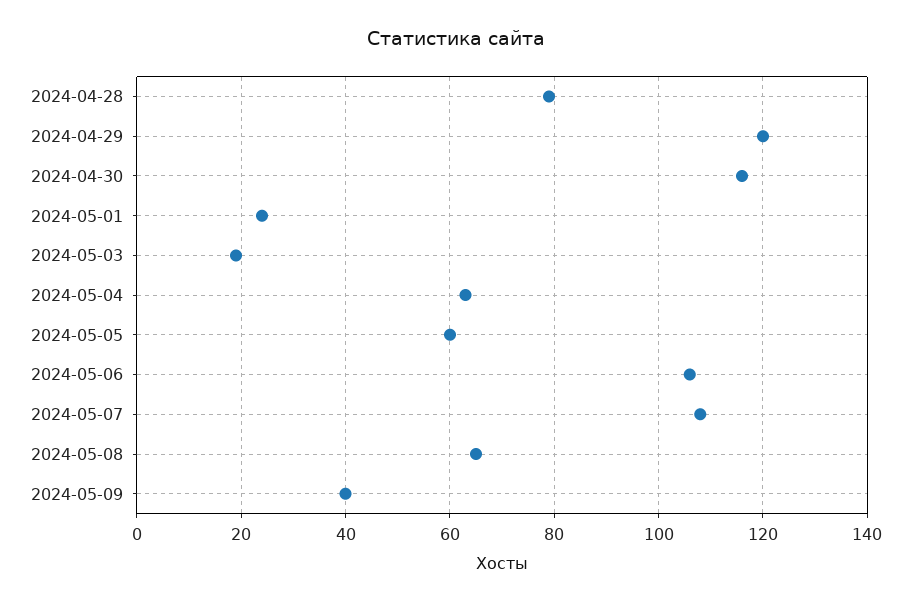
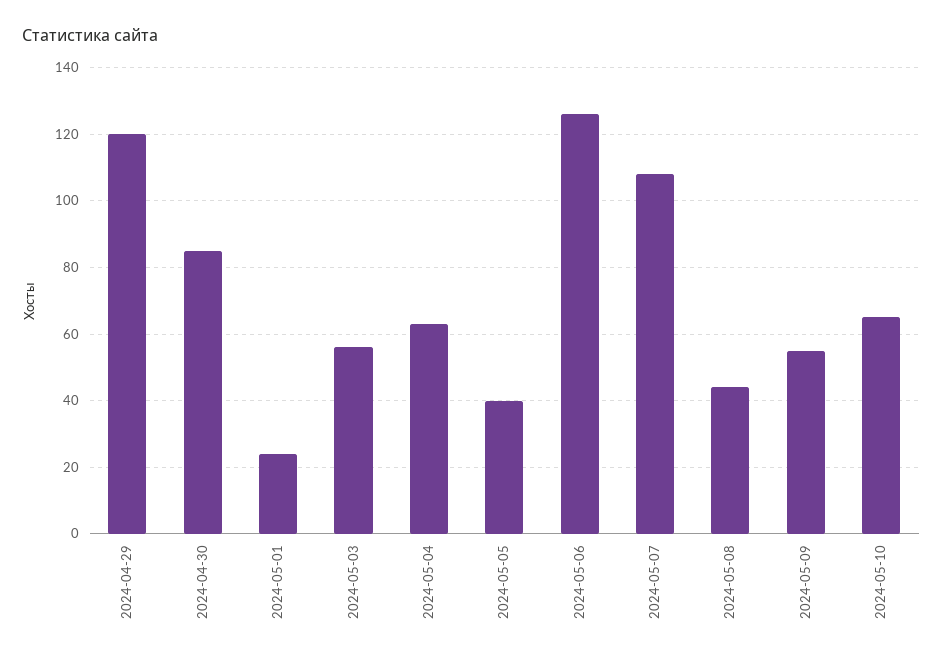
2024-04-28: 80 -> none
2024-04-30: 115 -> 85
2024-05-03: 20 -> 55
2024-05-05: 60 -> 40
2024-05-06: 105 -> 125
2024-05-08: 65 -> 45
2024-05-09: 40 -> 55
2024-05-10: none -> 65

